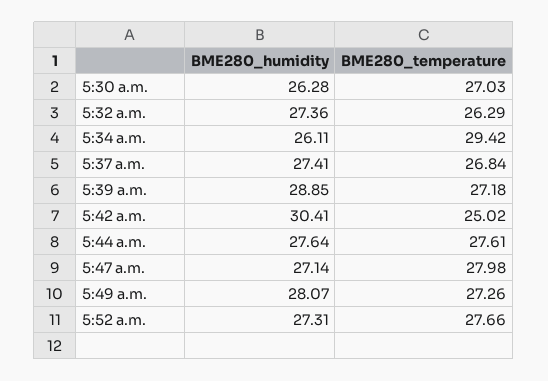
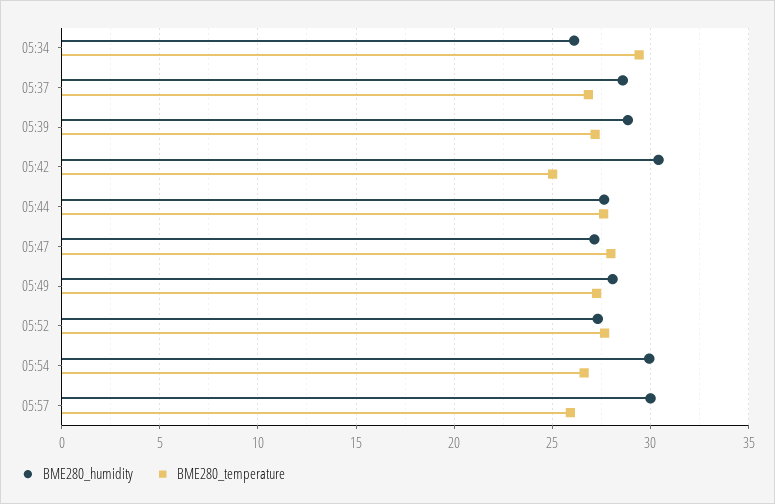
BME280_humidity, 5:30 a.m.: 26.28 -> none
BME280_temperature, 5:30 a.m.: 27.03 -> none
BME280_humidity, 5:32 a.m.: 27.36 -> none
BME280_temperature, 5:32 a.m.: 26.29 -> none
BME280_humidity, 5:37 a.m.: 27.41 -> 28.5
BME280_humidity, 05:54: none -> 30
BME280_temperature, 05:54: none -> 26.5
BME280_humidity, 05:57: none -> 30
BME280_temperature, 05:57: none -> 26

